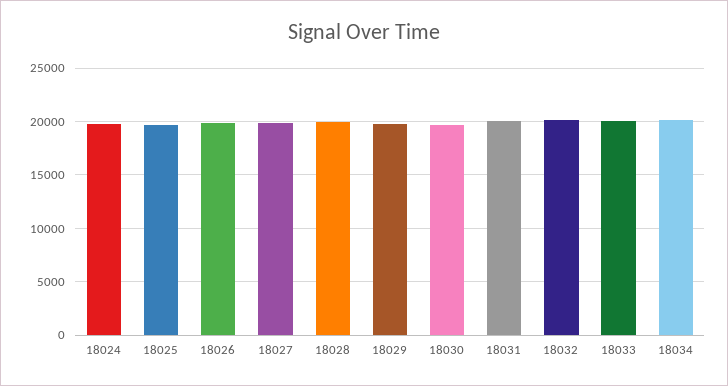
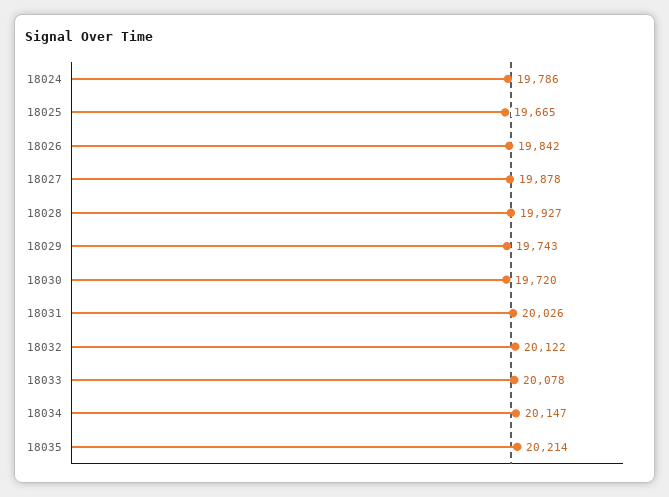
18035: none -> 20214

